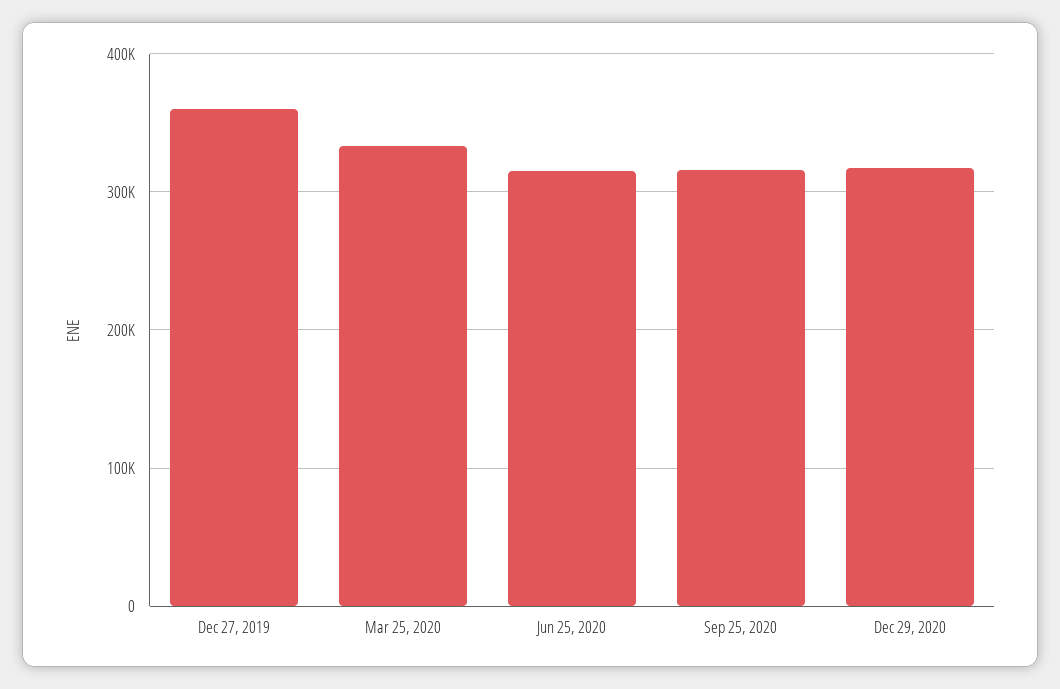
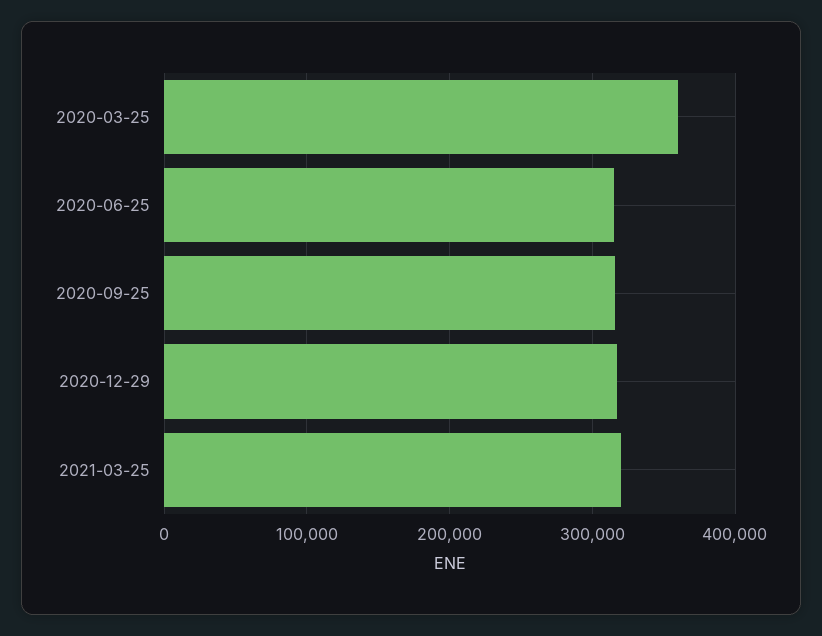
Dec 27, 2019: 360000 -> none
Mar 25, 2020: 330000 -> 360000
2021-03-25: none -> 320000

